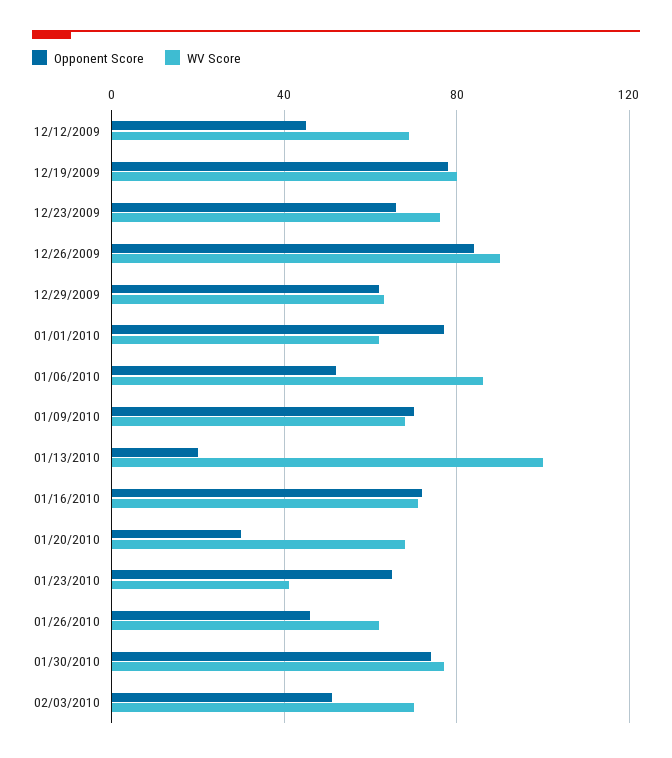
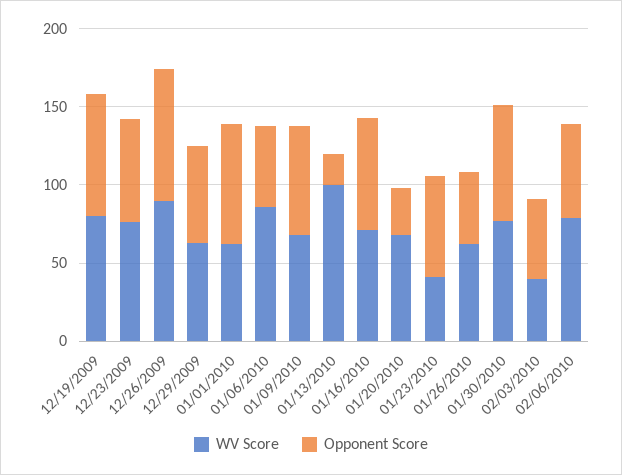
Opponent Score, 12/12/2009: 45 -> none
WV Score, 12/12/2009: 70 -> none
WV Score, 02/03/2010: 70 -> 40
WV Score, 02/06/2010: none -> 80
Opponent Score, 02/06/2010: none -> 60

